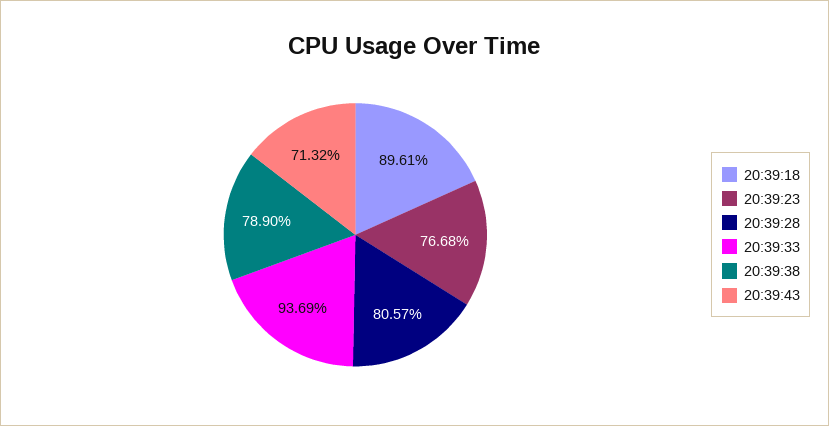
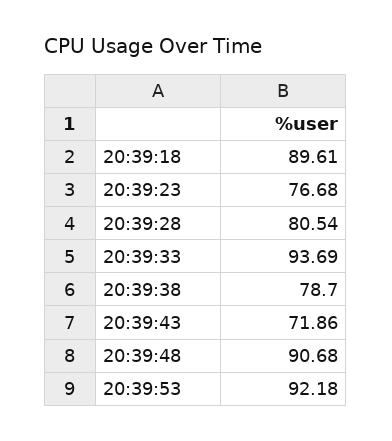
20:39:28: 80.57 -> 80.54
20:39:38: 78.9 -> 78.7
20:39:43: 71.32 -> 71.86
20:39:48: none -> 90.68
20:39:53: none -> 92.18

